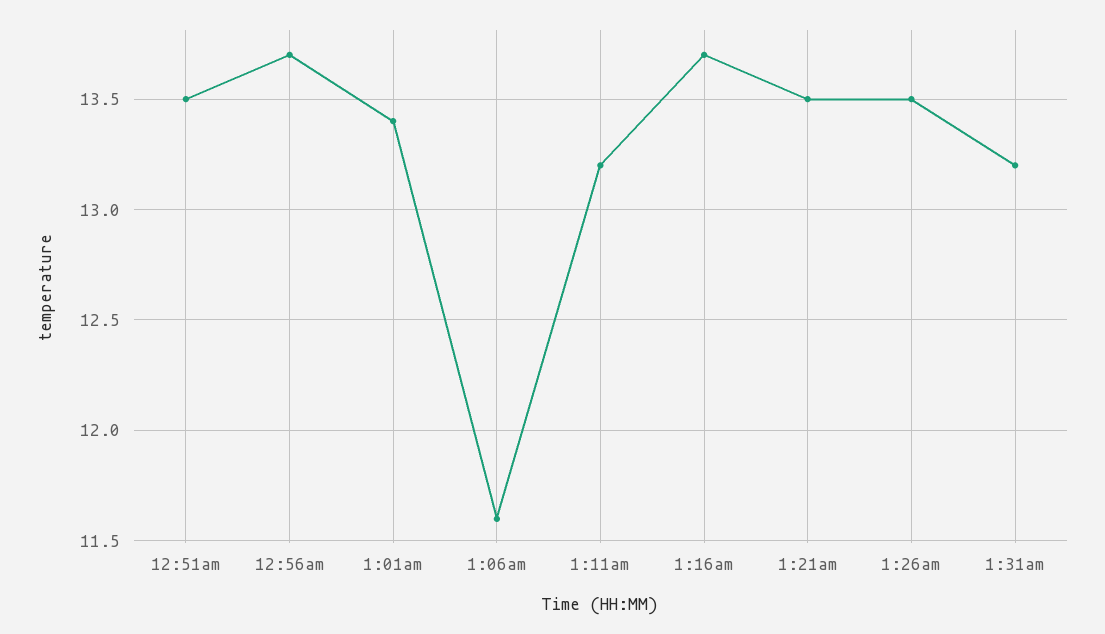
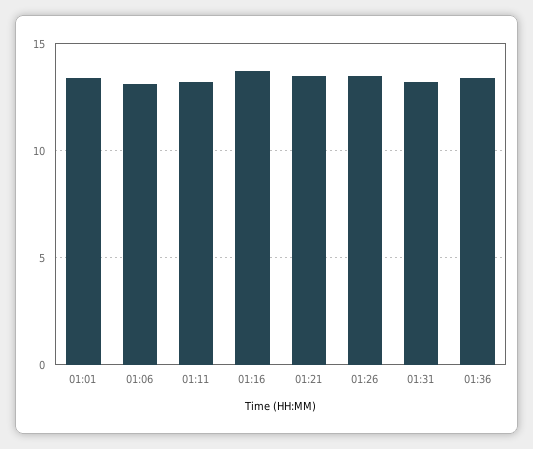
12:51am: 13.5 -> none
12:56am: 13.7 -> none
1:06am: 11.6 -> 13
01:36: none -> 13.5

